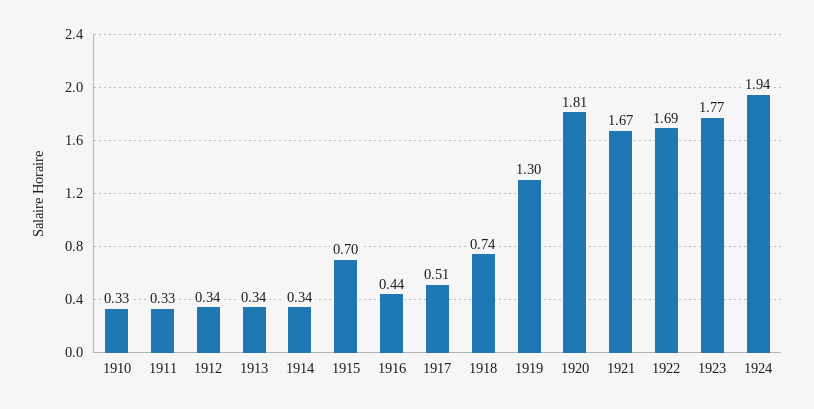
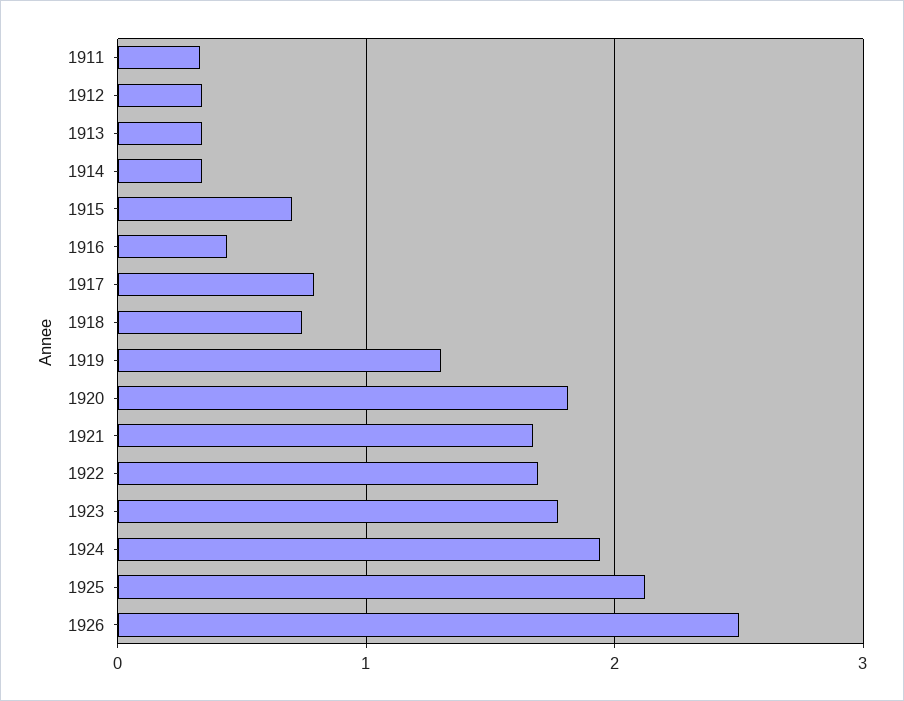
1910: 0.33 -> none
1917: 0.51 -> 0.8
1925: none -> 2.1
1926: none -> 2.5

